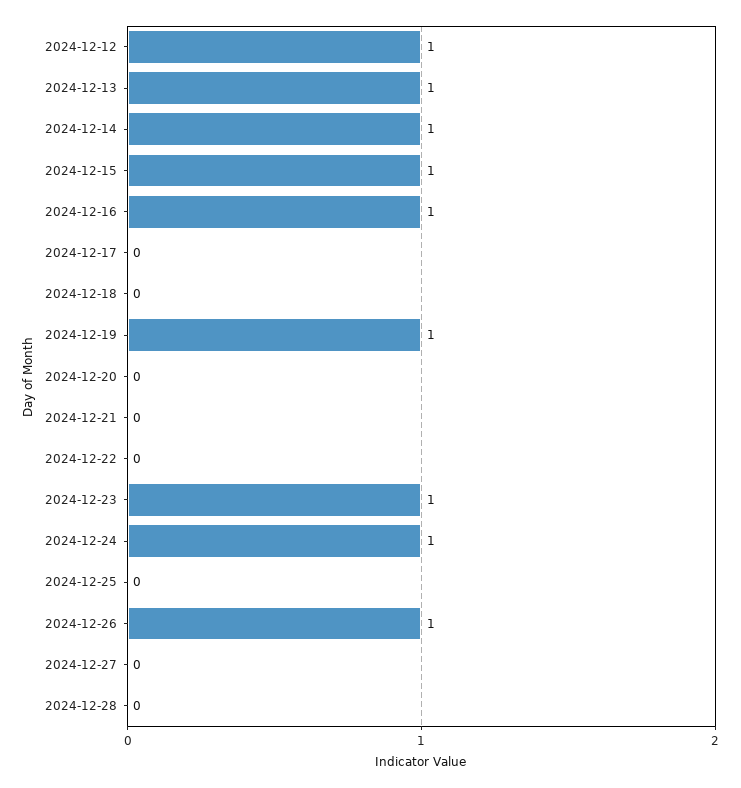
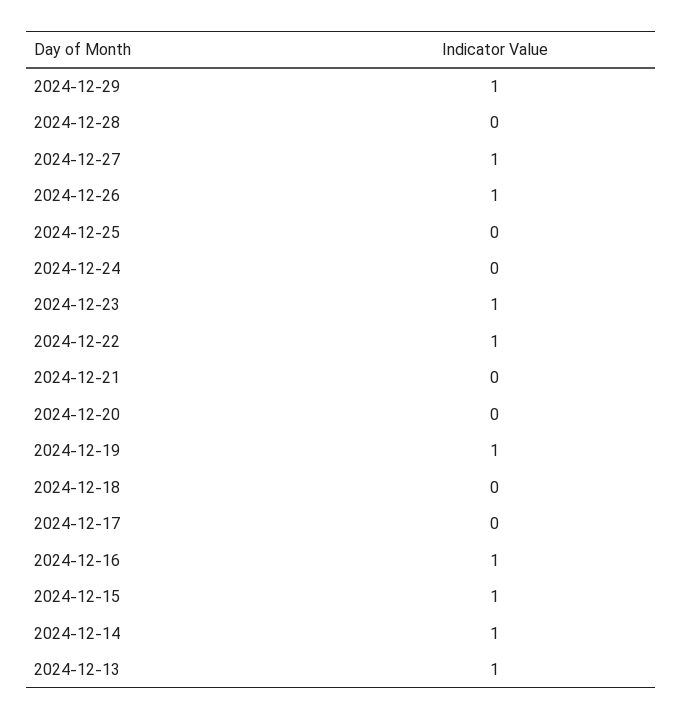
2024-12-12: 1 -> none
2024-12-22: 0 -> 1
2024-12-24: 1 -> 0
2024-12-27: 0 -> 1
2024-12-29: none -> 1

